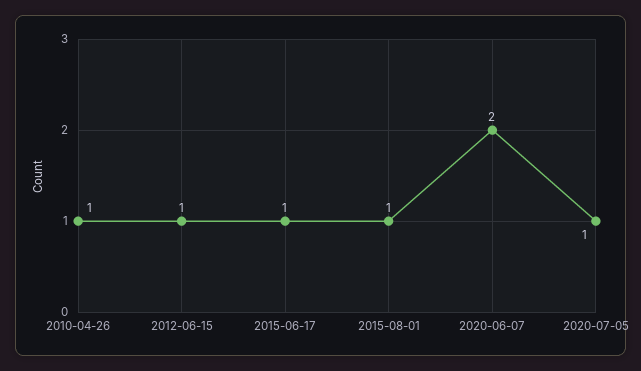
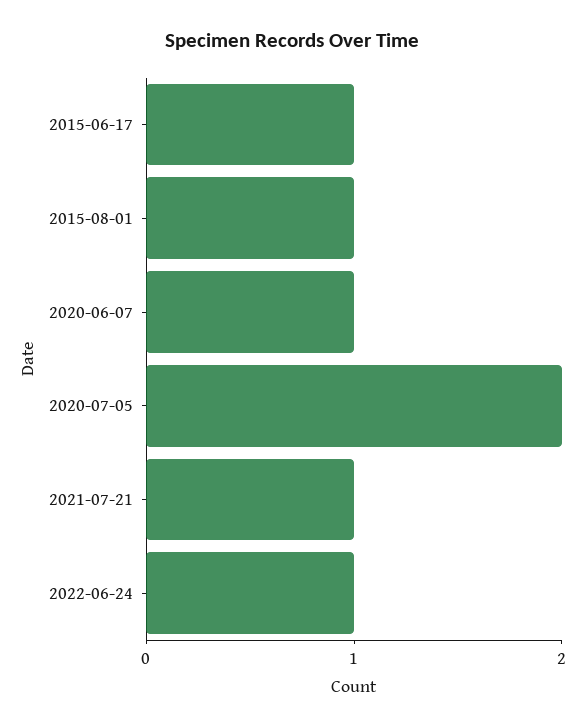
2010-04-26: 1 -> none
2012-06-15: 1 -> none
2020-06-07: 2 -> 1
2020-07-05: 1 -> 2
2021-07-21: none -> 1
2022-06-24: none -> 1

